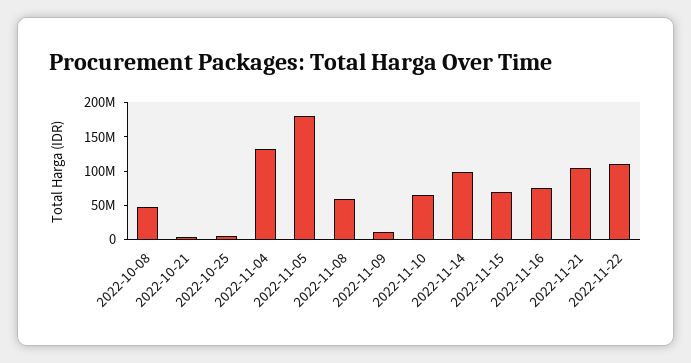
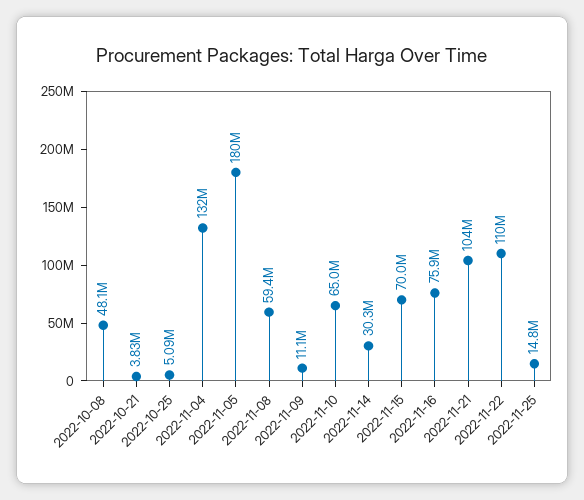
2022-11-14: 100000000 -> 30300000
2022-11-25: none -> 14800000

